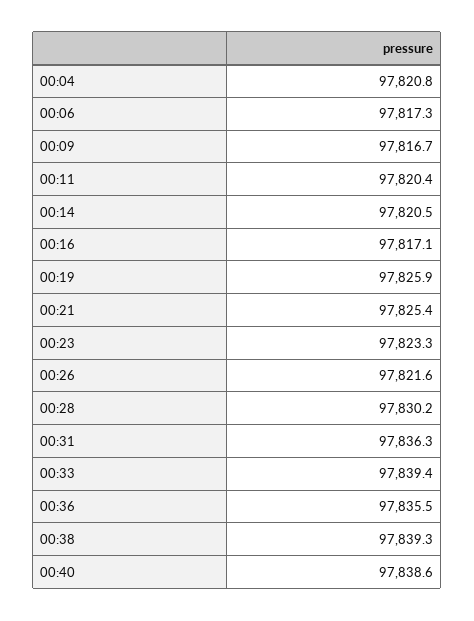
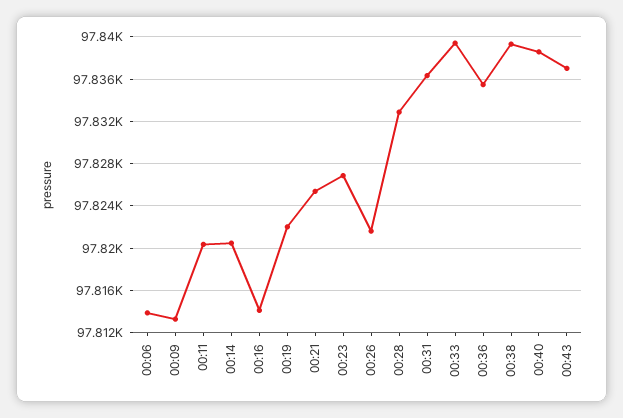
00:04: 97820.8 -> none
00:06: 97817.3 -> 97814
00:09: 97816.7 -> 97813
00:16: 97817.1 -> 97814
00:19: 97825.9 -> 97822
00:23: 97823.3 -> 97827
00:28: 97830.2 -> 97833
00:43: none -> 97837

